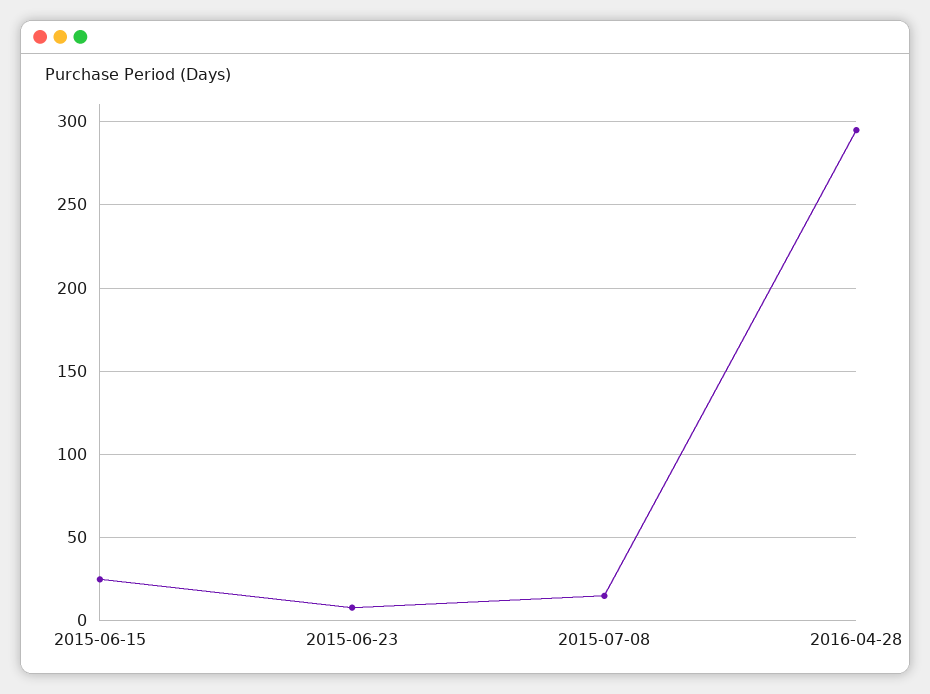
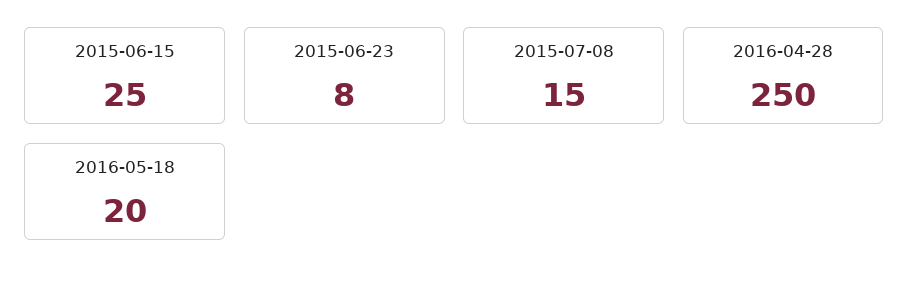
2016-04-28: 295 -> 250
2016-05-18: none -> 20

